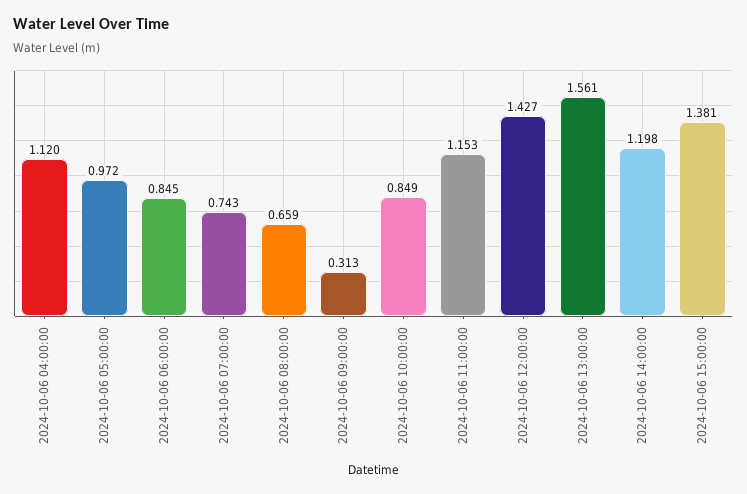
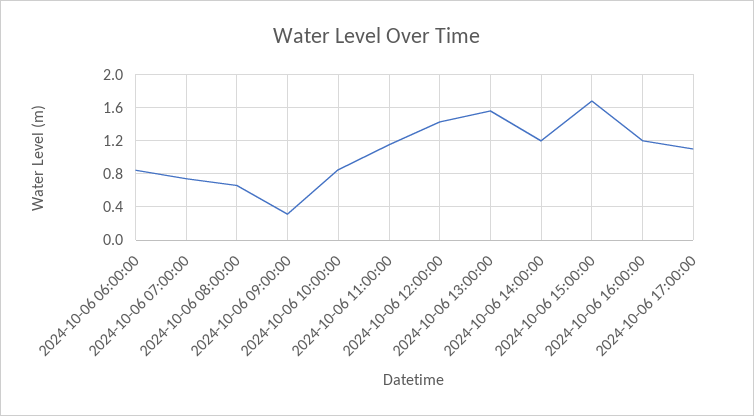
2024-10-06 04:00:00: 1.12 -> none
2024-10-06 05:00:00: 0.972 -> none
2024-10-06 15:00:00: 1.381 -> 1.7
2024-10-06 16:00:00: none -> 1.2
2024-10-06 17:00:00: none -> 1.1

